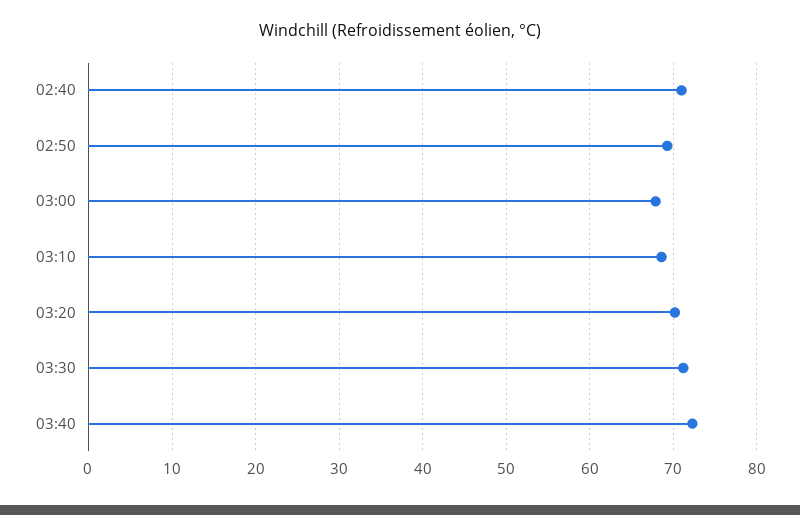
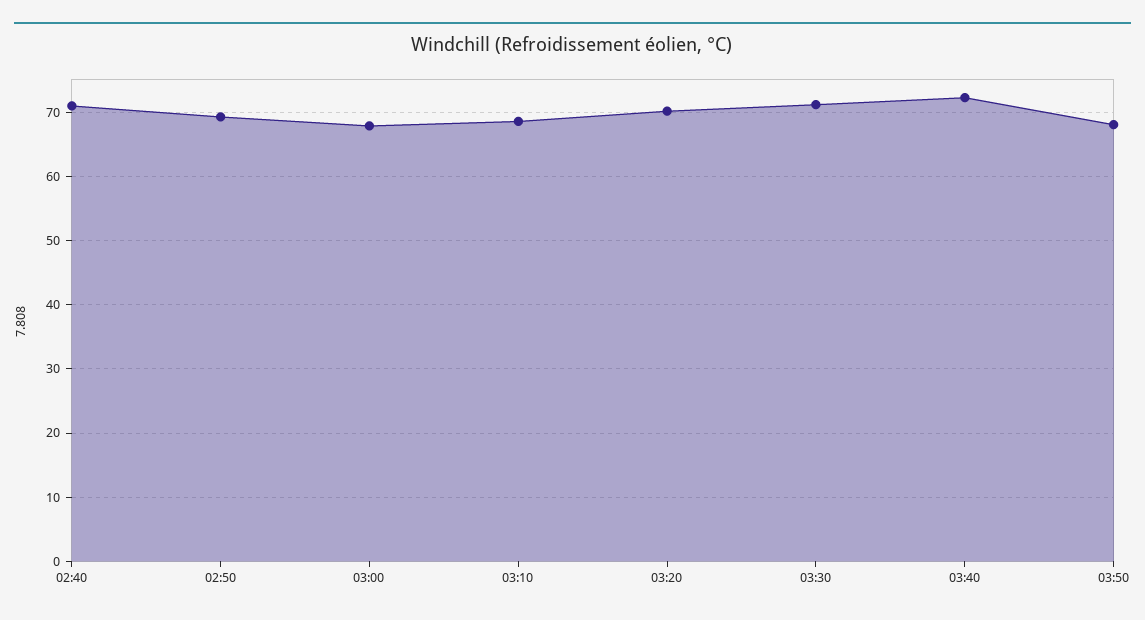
03:50: none -> 68

